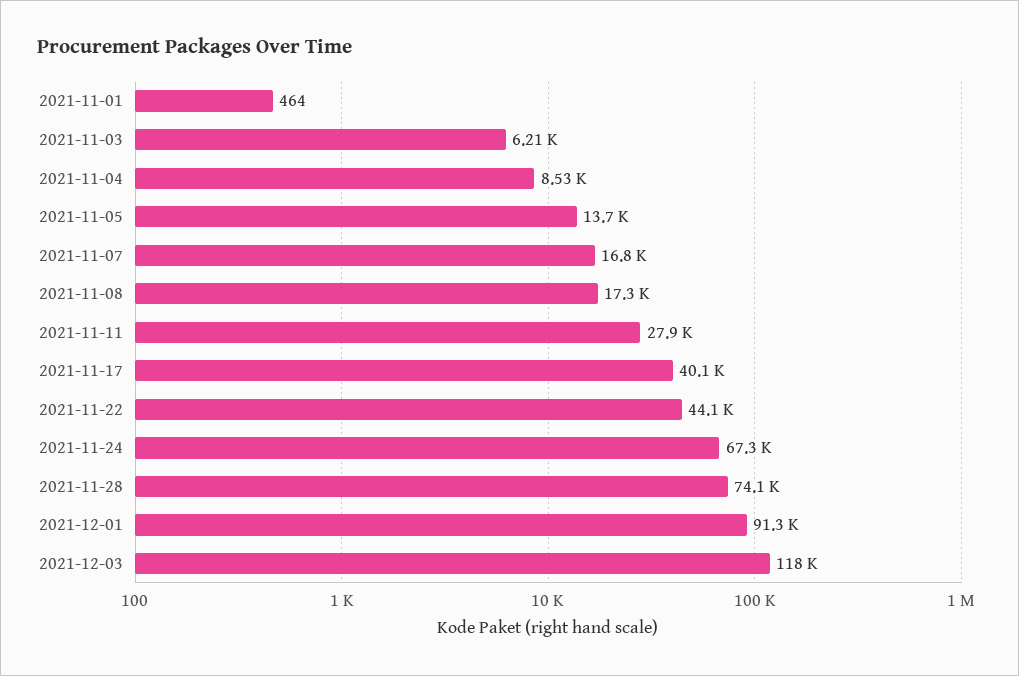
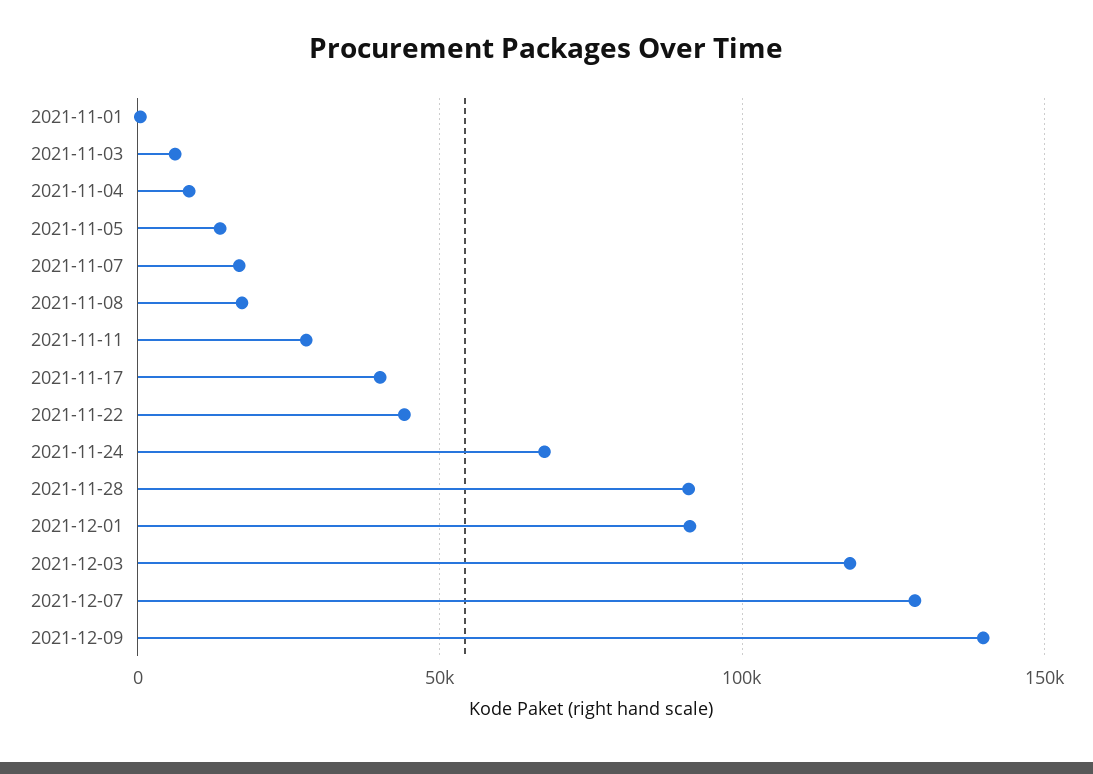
2021-11-28: 74100 -> 90000
2021-12-07: none -> 130000
2021-12-09: none -> 140000

